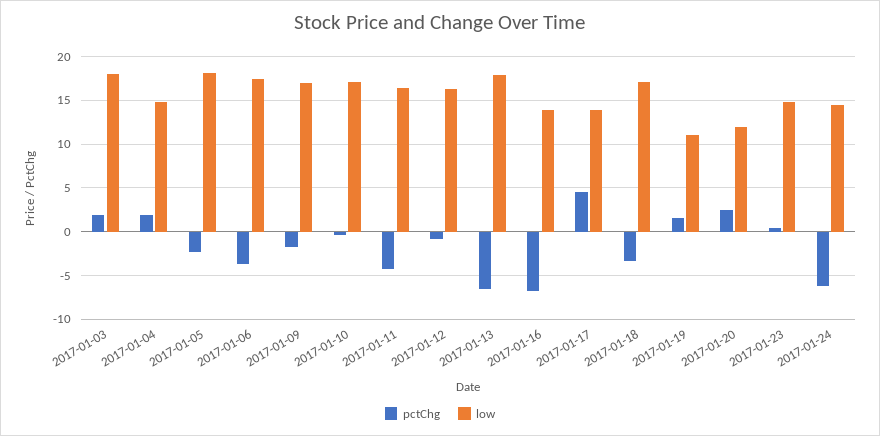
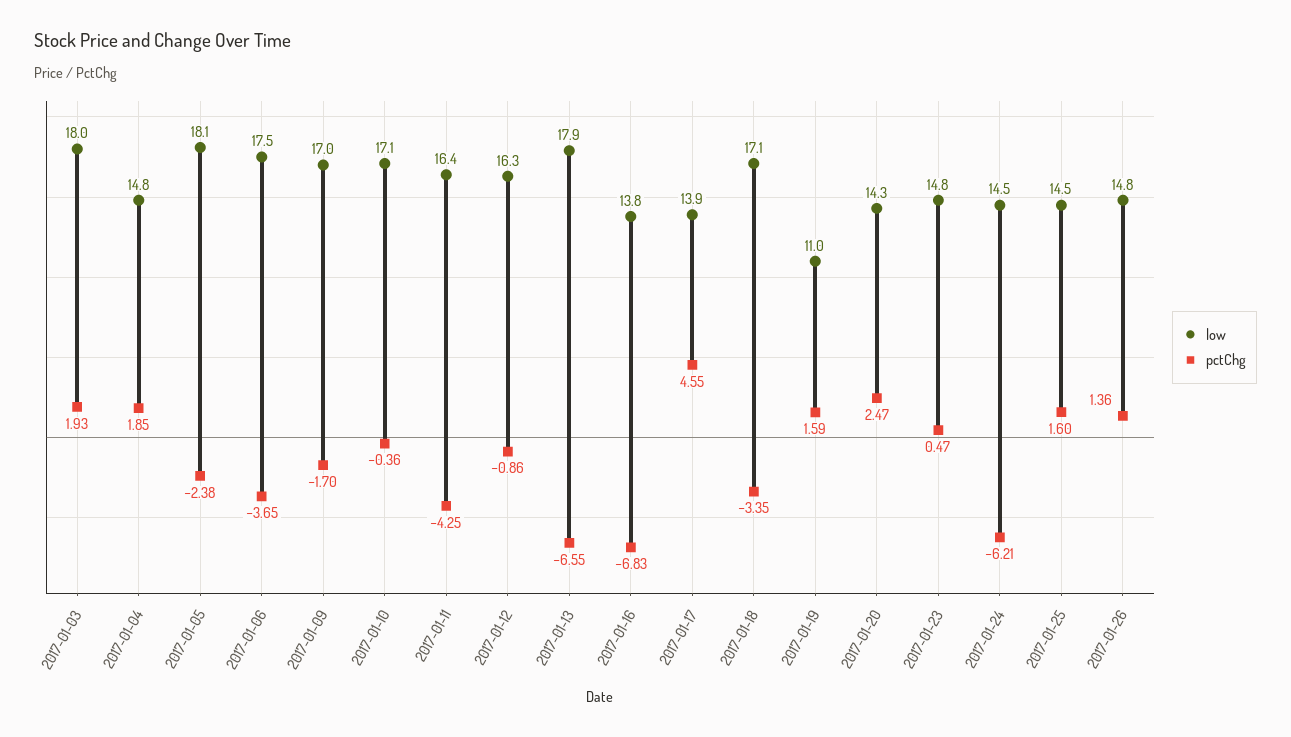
low, 2017-01-20: 12 -> 14.3
low, 2017-01-25: none -> 14.5
pctChg, 2017-01-25: none -> 1.6
low, 2017-01-26: none -> 14.8
pctChg, 2017-01-26: none -> 1.36

